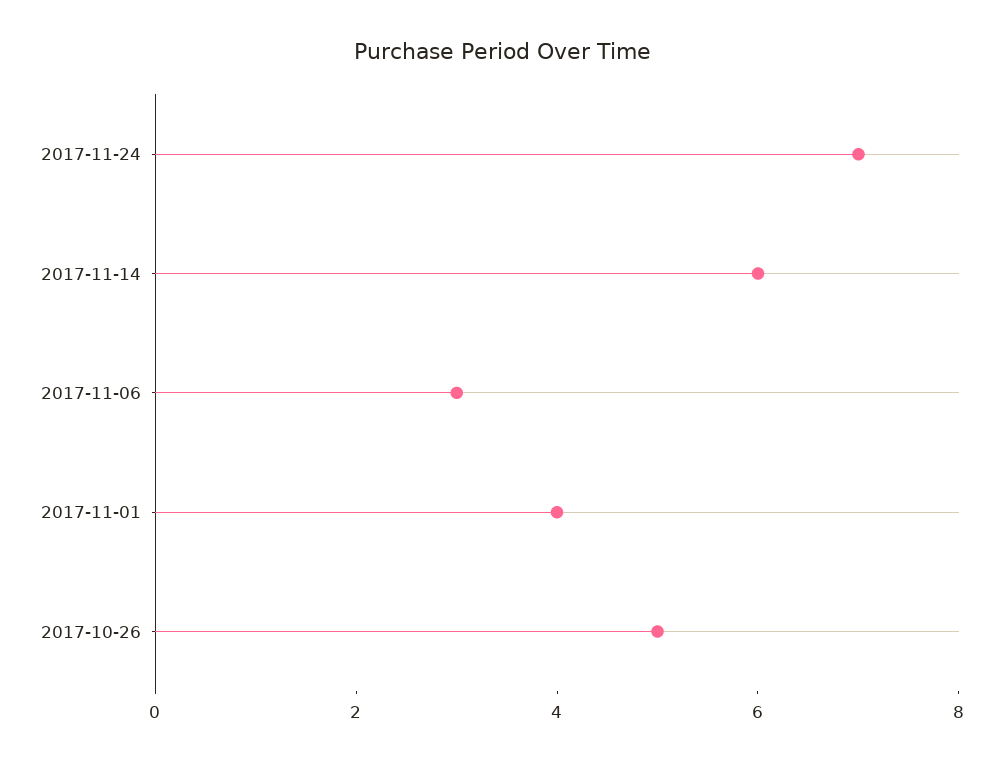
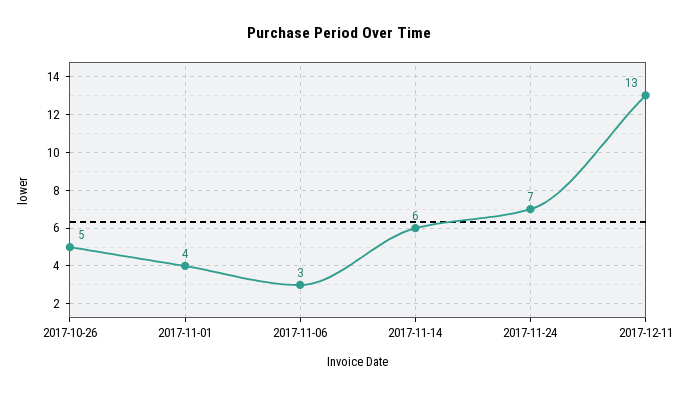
2017-12-11: none -> 13

